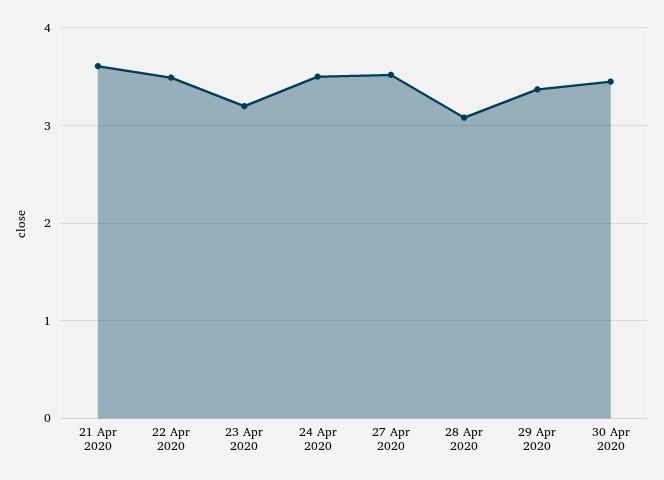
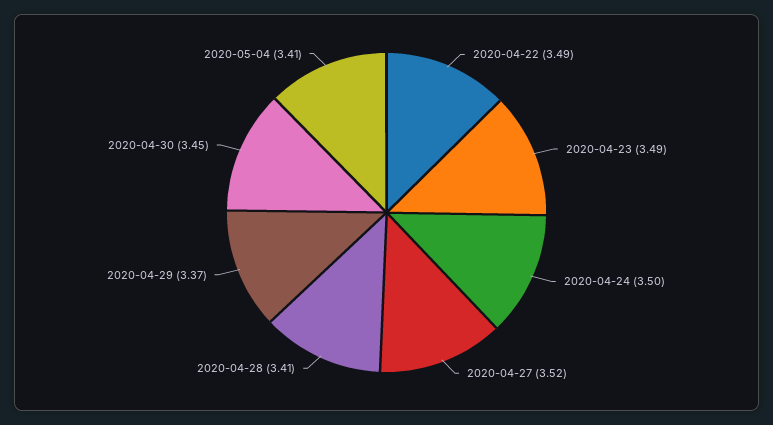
21 Apr 2020: 3.6 -> none
23 Apr 2020: 3.2 -> 3.49
28 Apr 2020: 3.1 -> 3.41
2020-05-04: none -> 3.41

